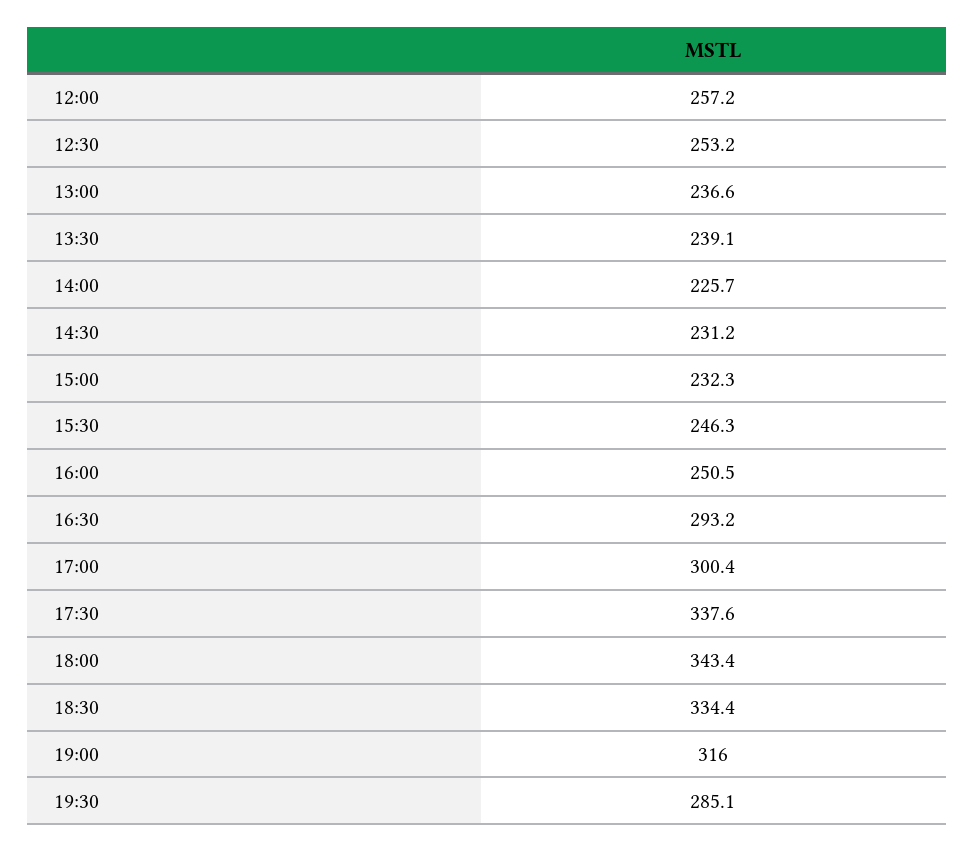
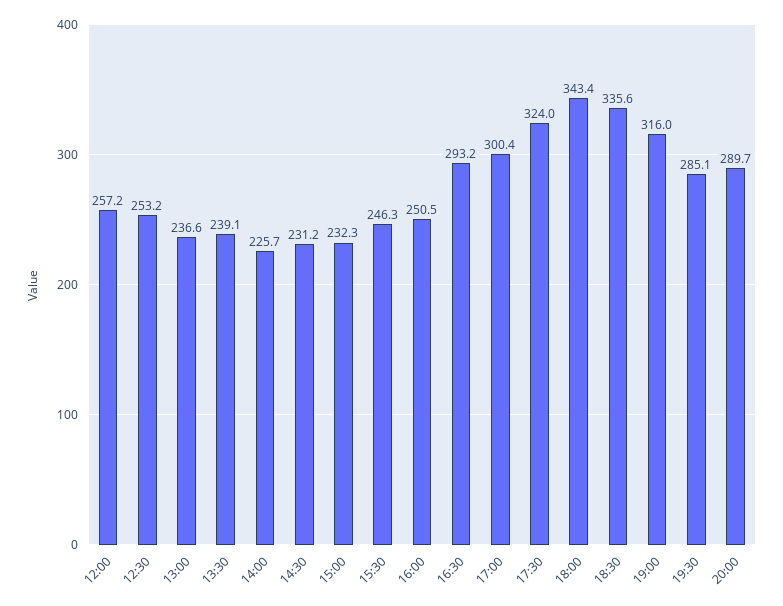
17:30: 337.6 -> 324
18:30: 334.4 -> 335.6
20:00: none -> 289.7

